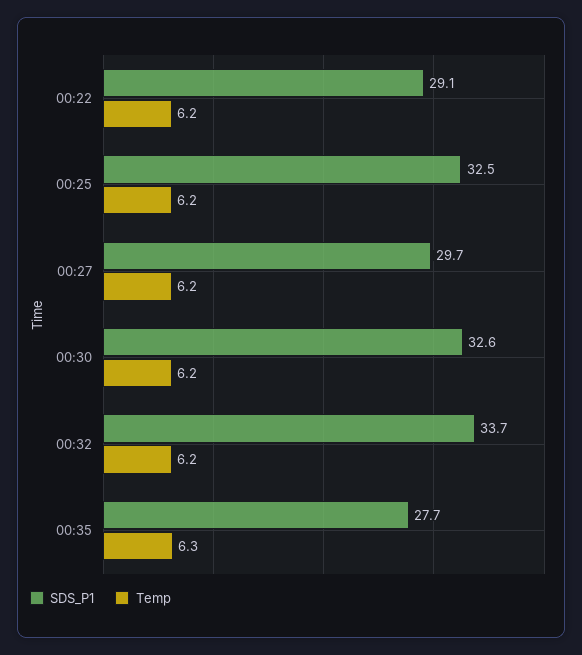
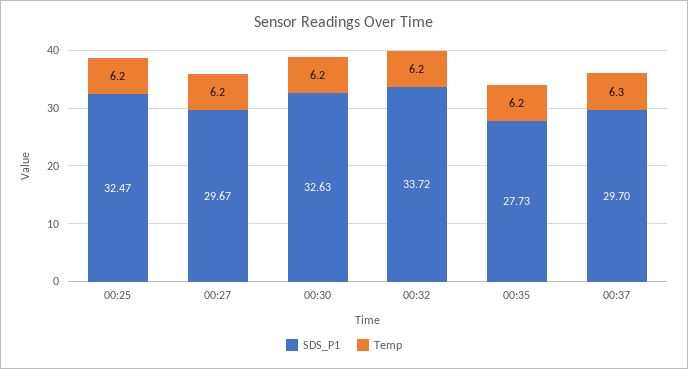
SDS_P1, 00:22: 29.1 -> none
Temp, 00:22: 6.2 -> none
Temp, 00:35: 6.3 -> 6.2
SDS_P1, 00:37: none -> 29.7
Temp, 00:37: none -> 6.3

